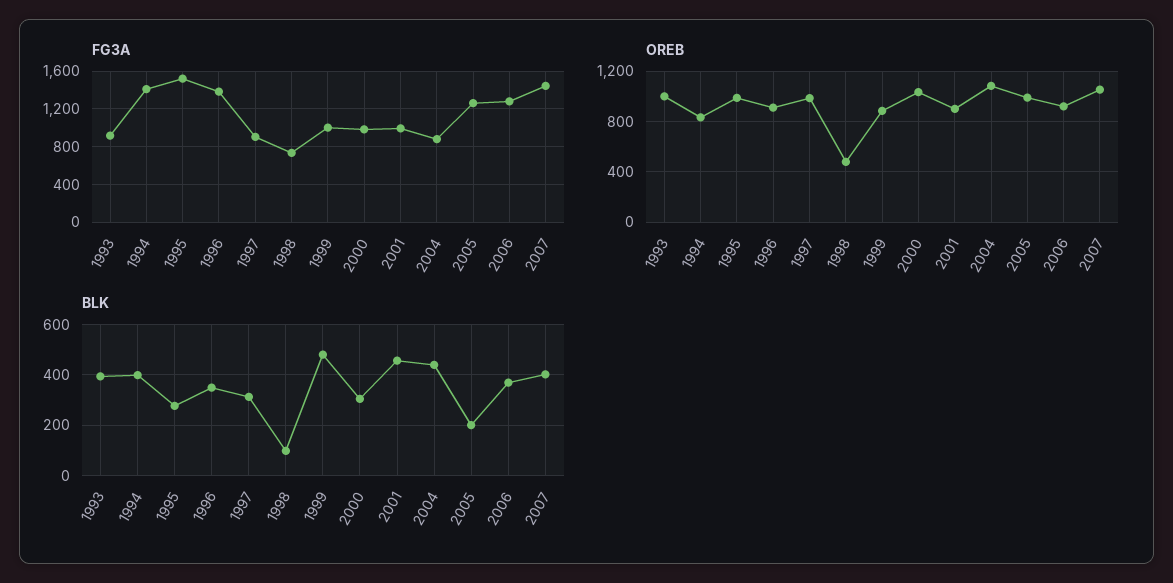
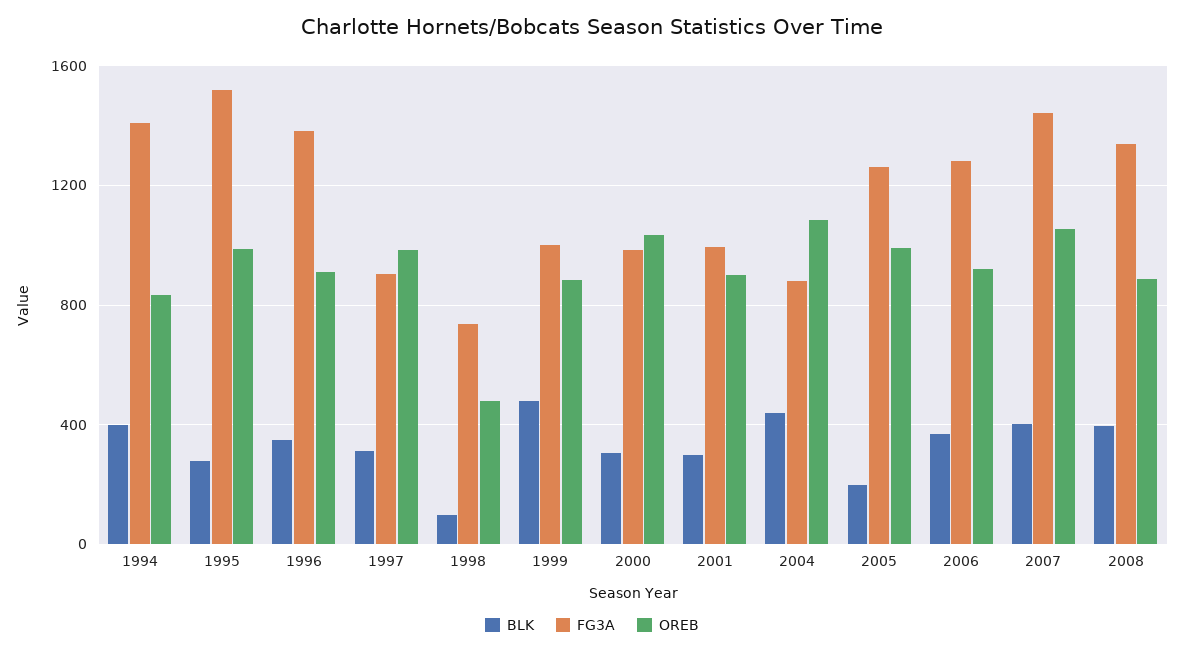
FG3A, 1993: 900 -> none
OREB, 1993: 1000 -> none
BLK, 1993: 400 -> none
BLK, 2001: 450 -> 300
BLK, 2008: none -> 400
FG3A, 2008: none -> 1350
OREB, 2008: none -> 900

